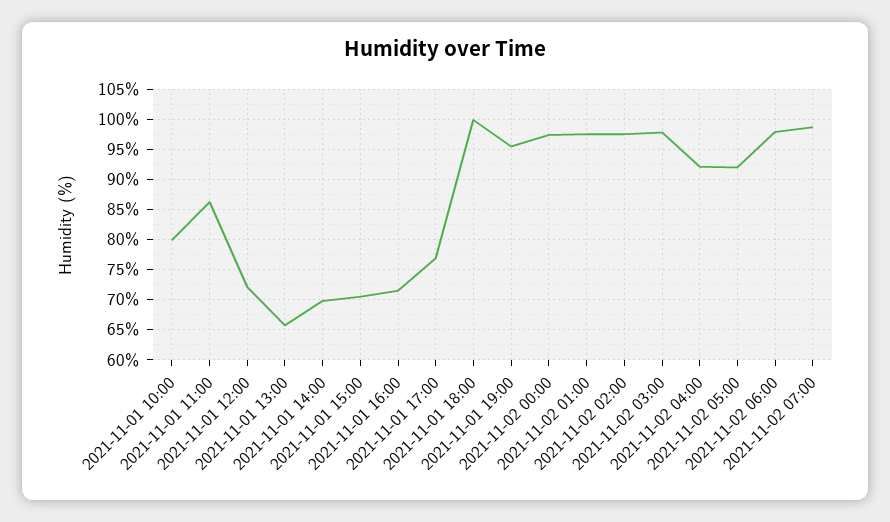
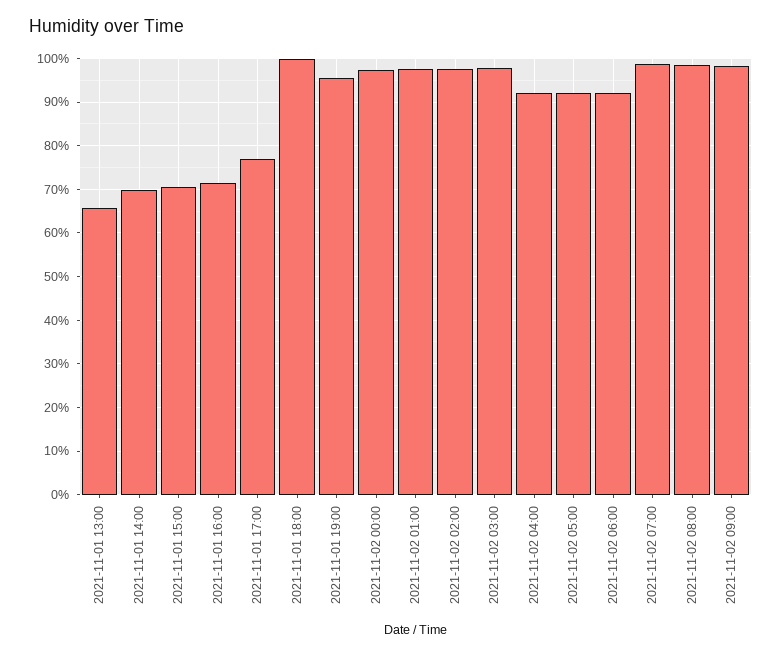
2021-11-01 10:00: 80 -> none
2021-11-01 11:00: 86 -> none
2021-11-01 12:00: 72 -> none
2021-11-02 06:00: 98 -> 92
2021-11-02 08:00: none -> 98
2021-11-02 09:00: none -> 98

